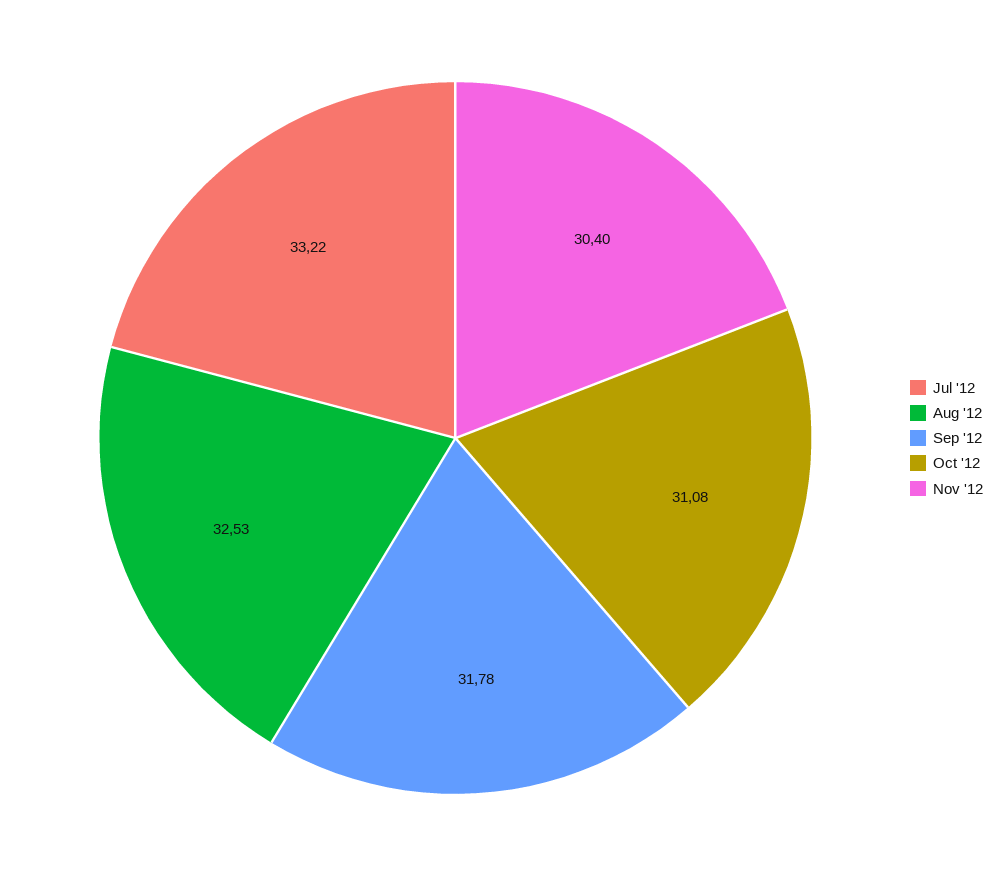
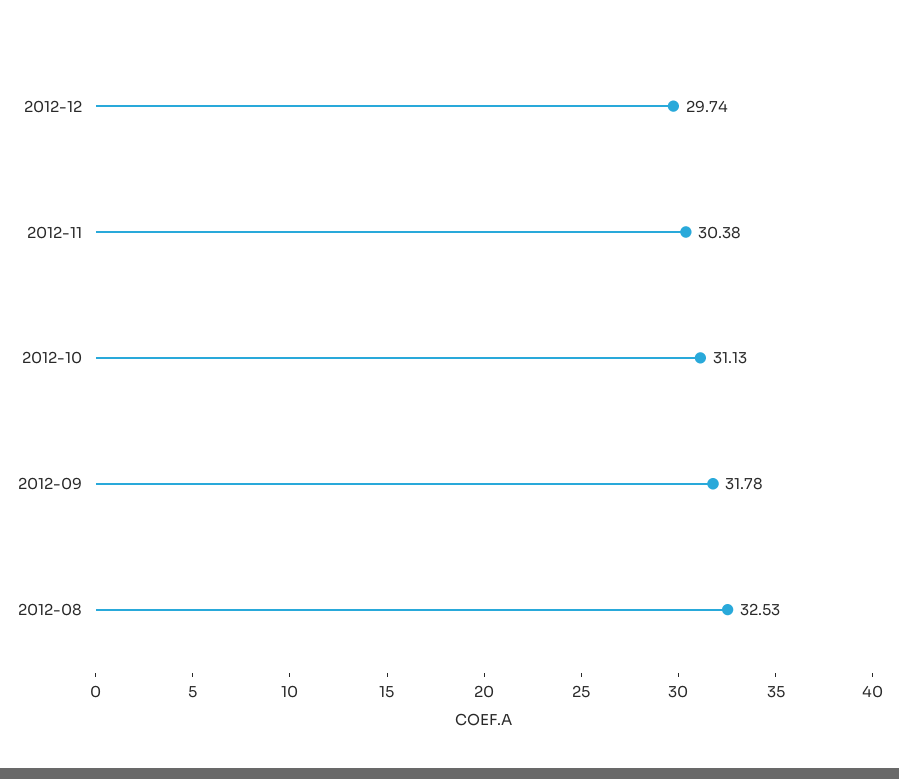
Jul '12: 33.22 -> none
Oct '12: 31.08 -> 31.13
Nov '12: 30.4 -> 30.38
2012-12: none -> 29.74

